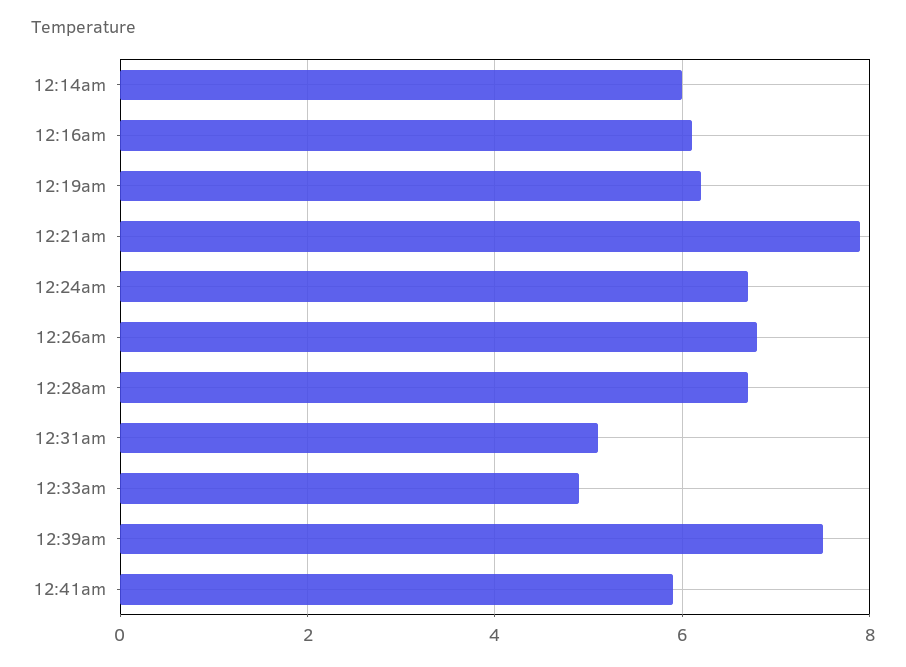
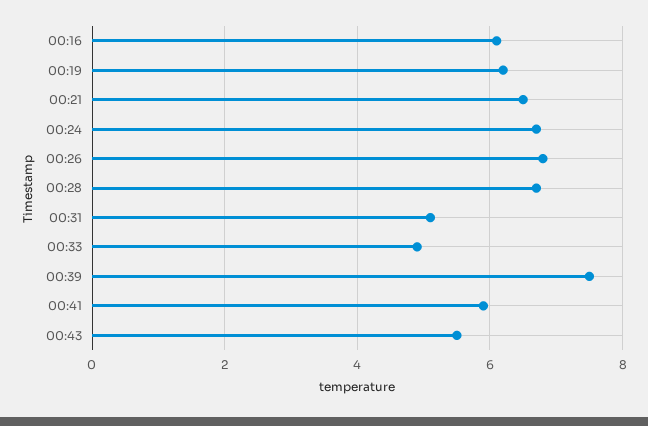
12:14am: 6 -> none
12:21am: 8 -> 6.5
00:43: none -> 5.5

